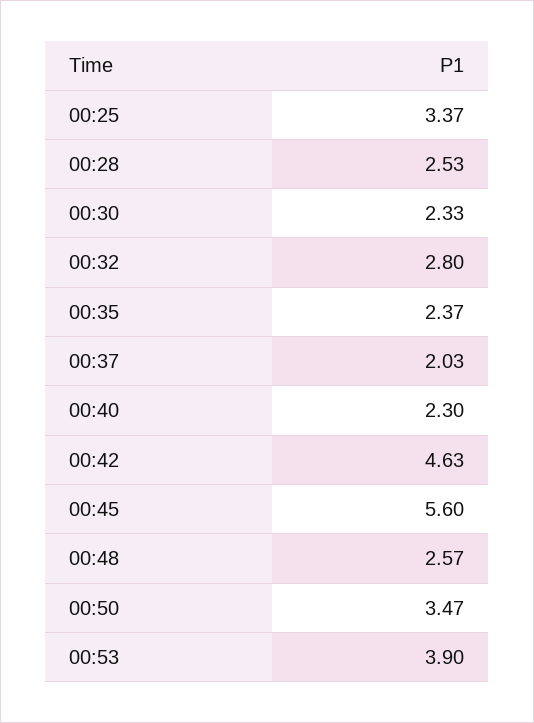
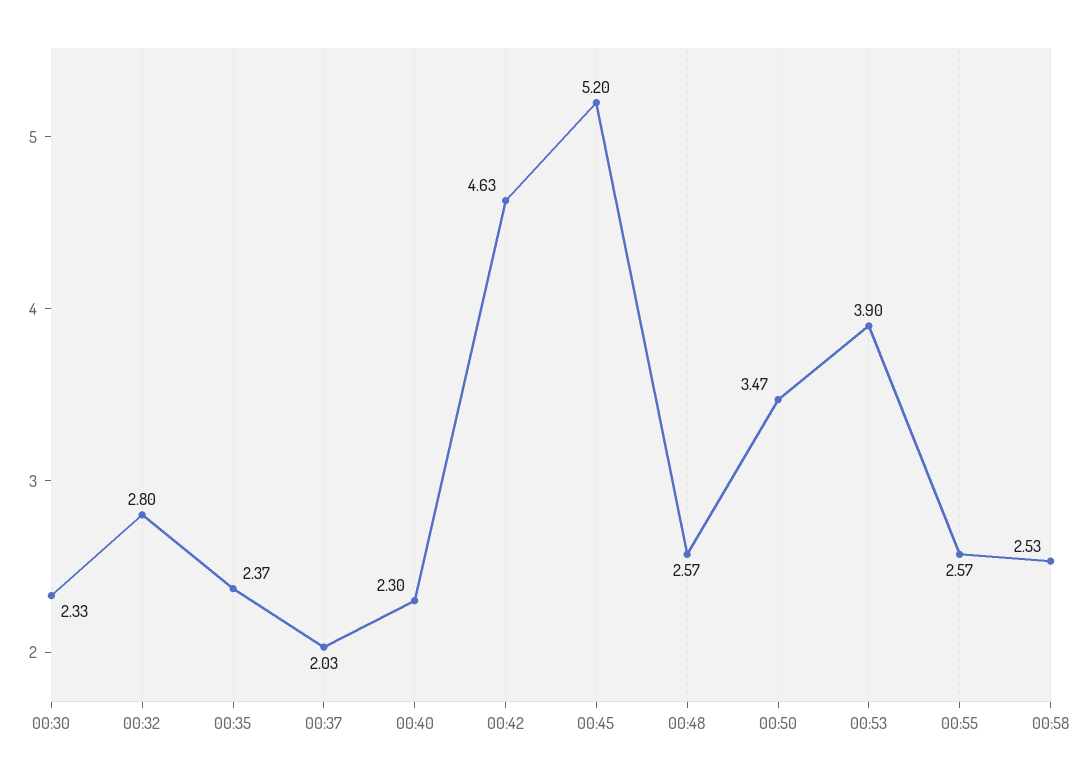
00:25: 3.37 -> none
00:28: 2.53 -> none
00:45: 5.6 -> 5.2
00:55: none -> 2.57
00:58: none -> 2.53

